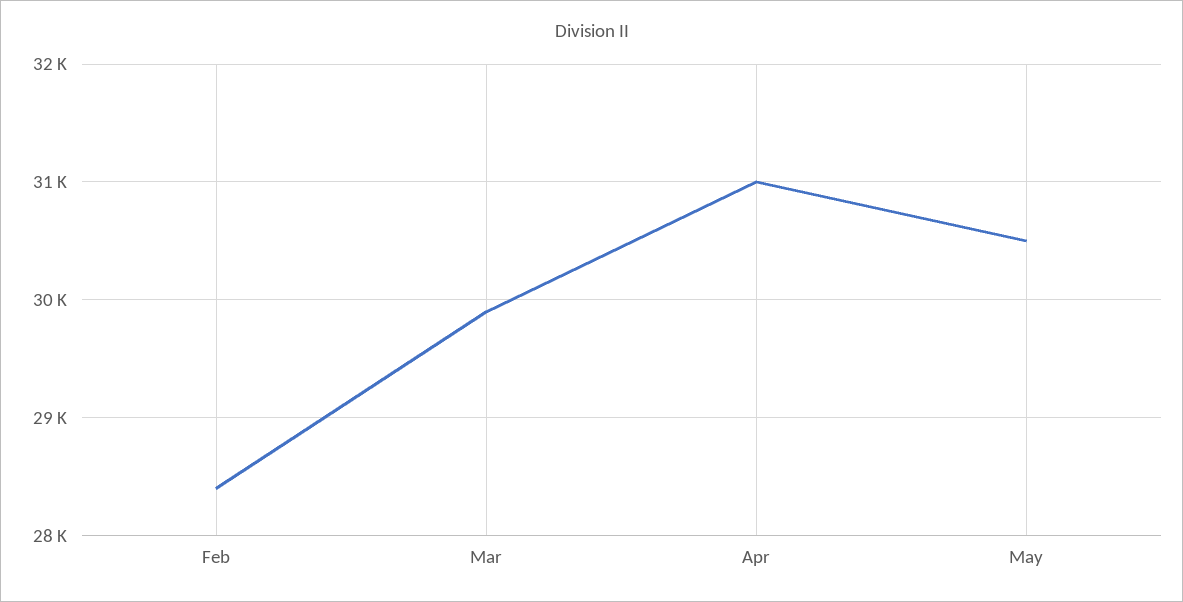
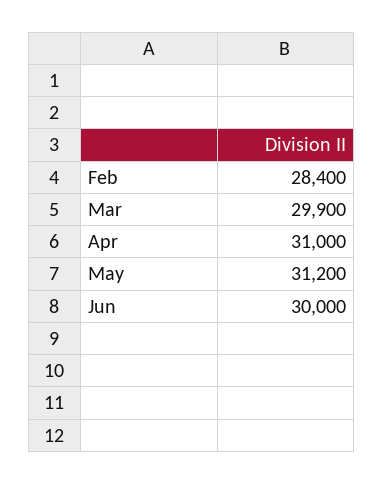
May: 30500 -> 31200
Jun: none -> 30000

